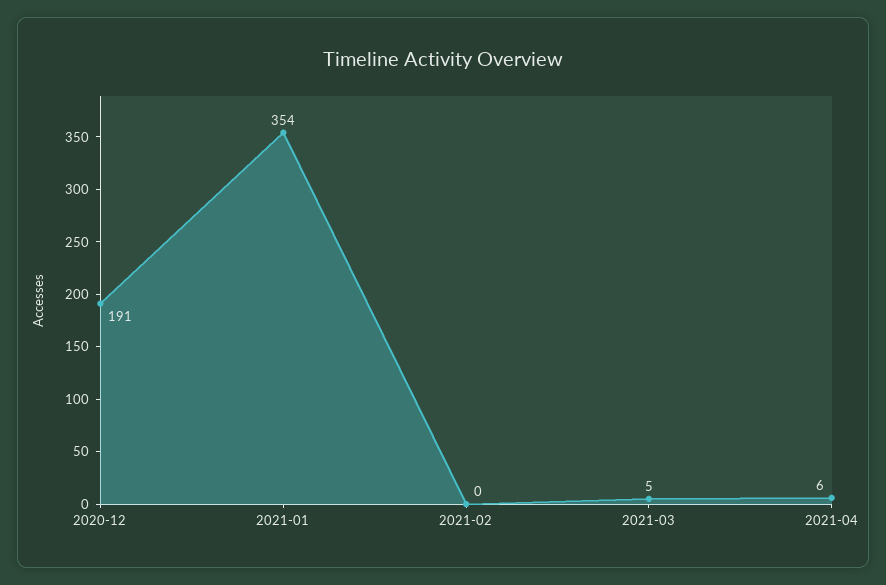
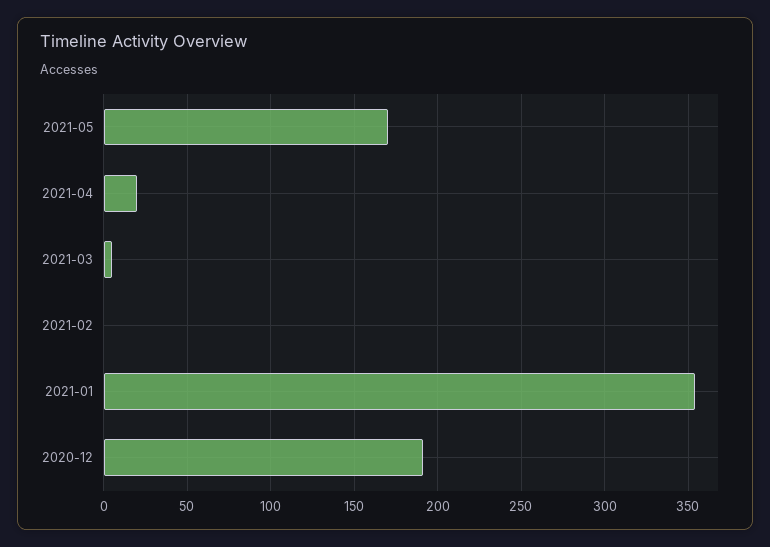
2021-04: 6 -> 20
2021-05: none -> 170

